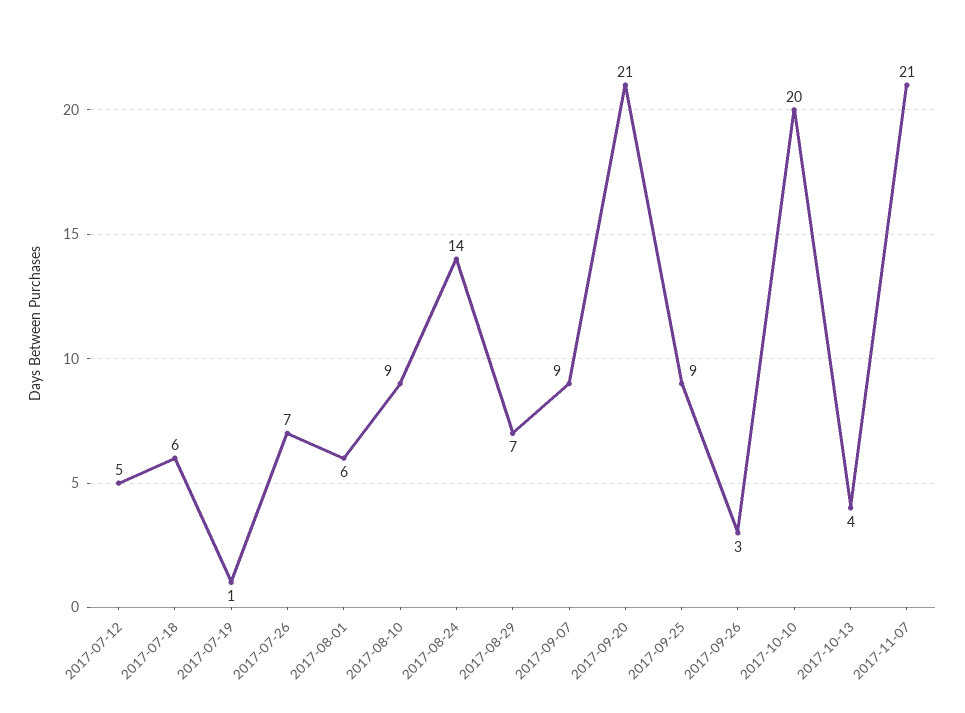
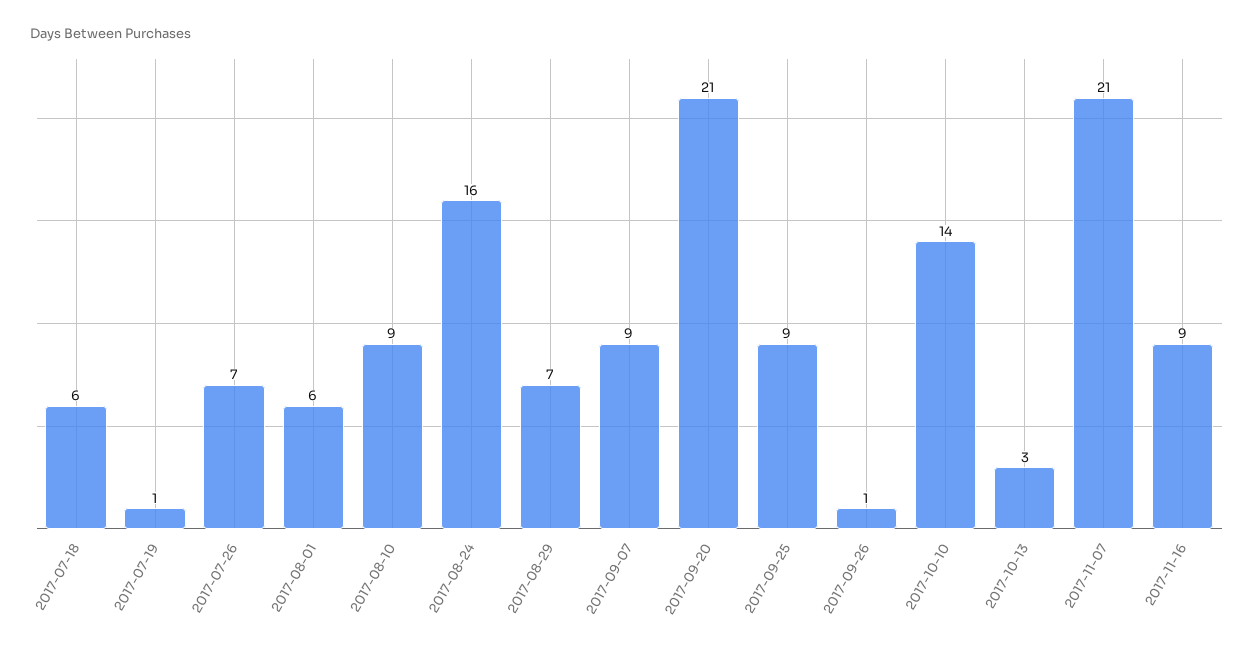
2017-07-12: 5 -> none
2017-08-24: 14 -> 16
2017-09-26: 3 -> 1
2017-10-10: 20 -> 14
2017-10-13: 4 -> 3
2017-11-16: none -> 9

